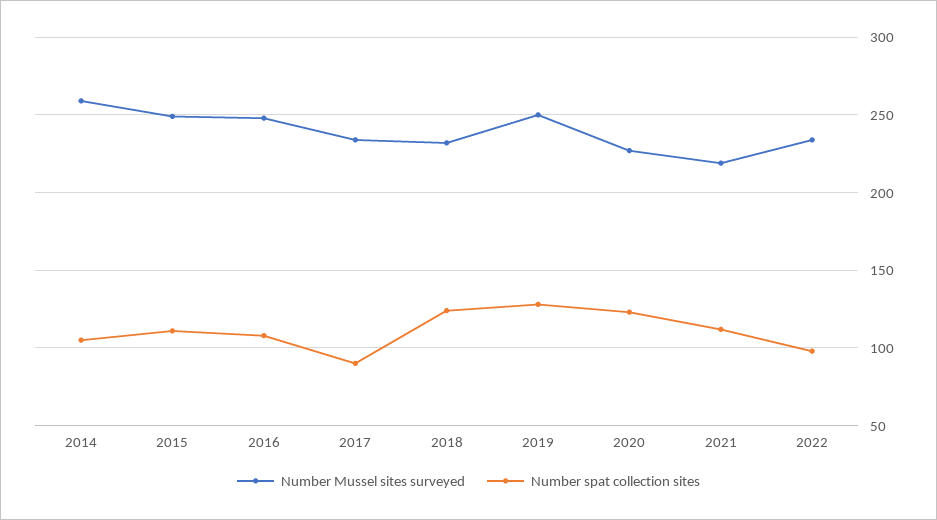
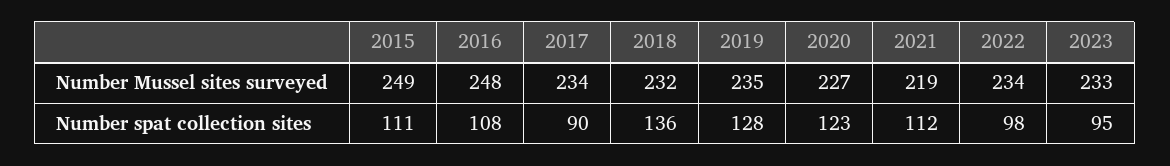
Number Mussel sites surveyed, 2014: 260 -> none
Number spat collection sites, 2014: 105 -> none
Number spat collection sites, 2018: 125 -> 136
Number Mussel sites surveyed, 2019: 250 -> 235
Number Mussel sites surveyed, 2023: none -> 233
Number spat collection sites, 2023: none -> 95

